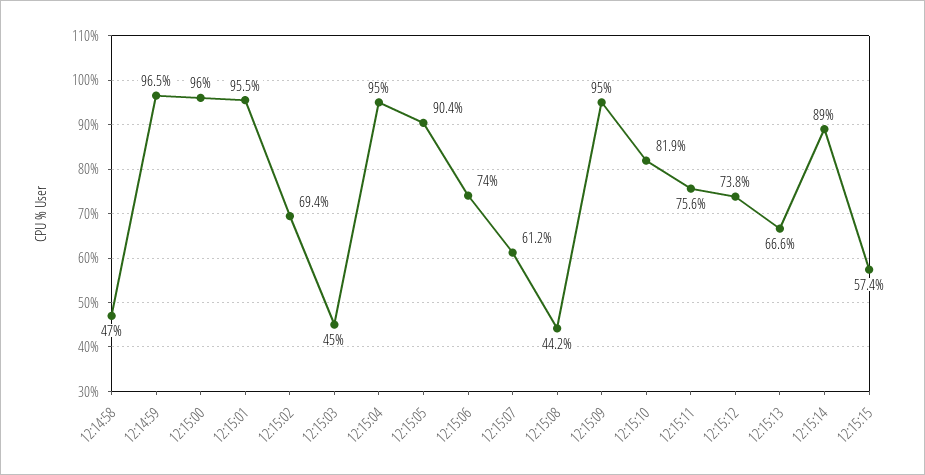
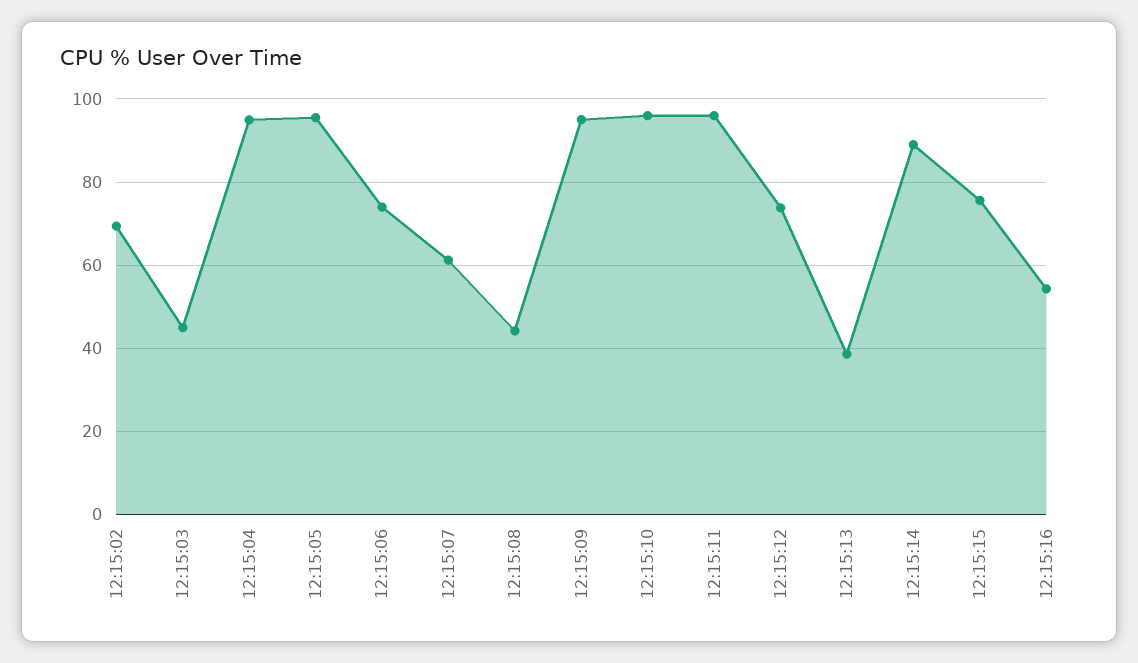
12:14:58: 47 -> none
12:14:59: 96.5 -> none
12:15:00: 96 -> none
12:15:01: 95.5 -> none
12:15:05: 90.4 -> 96
12:15:10: 81.9 -> 96
12:15:11: 75.6 -> 96
12:15:13: 66.6 -> 38
12:15:15: 57.4 -> 76
12:15:16: none -> 54

